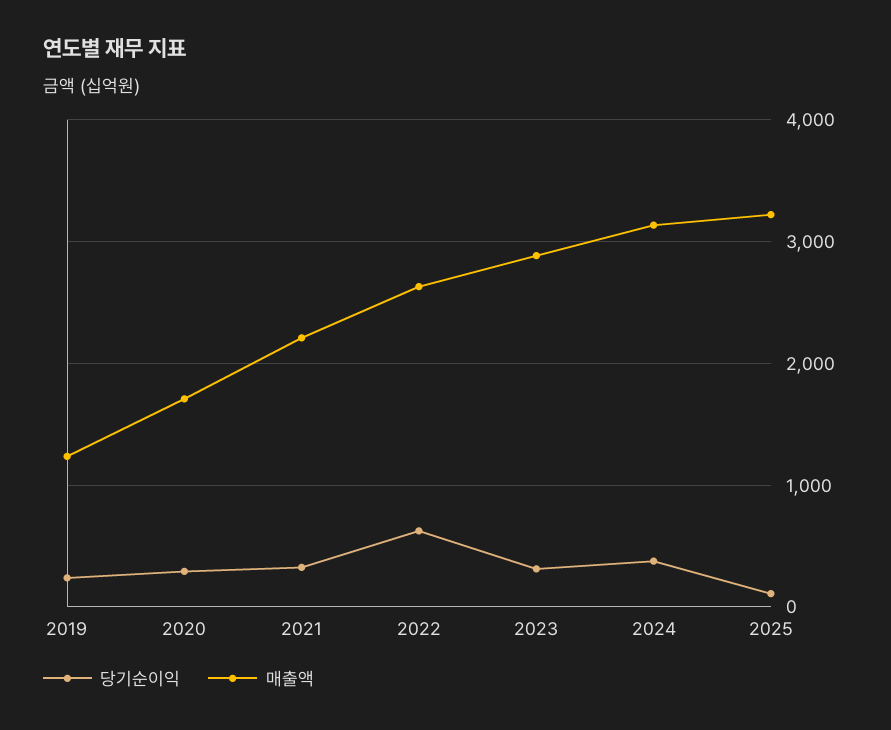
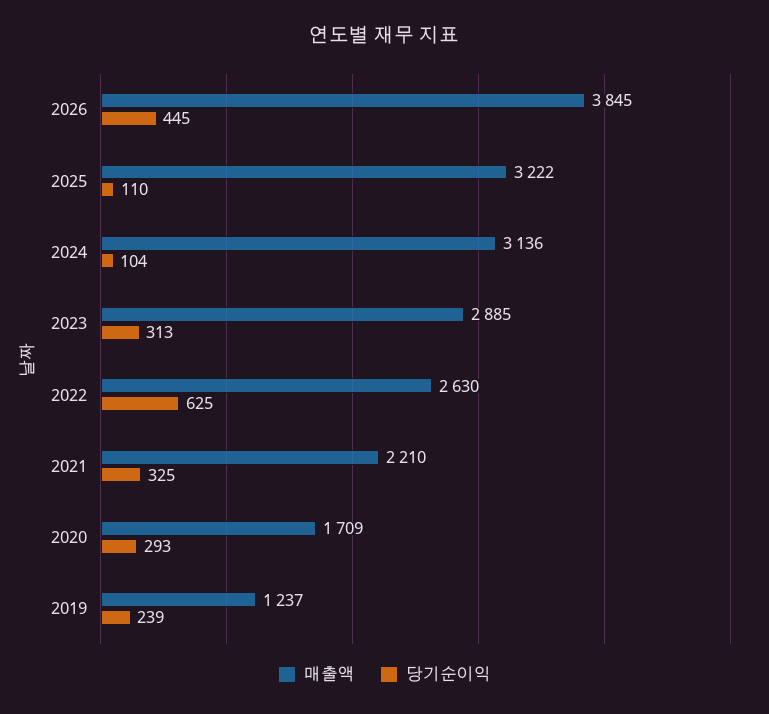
당기순이익, 2024: 400 -> 104
매출액, 2026: none -> 3845
당기순이익, 2026: none -> 445

